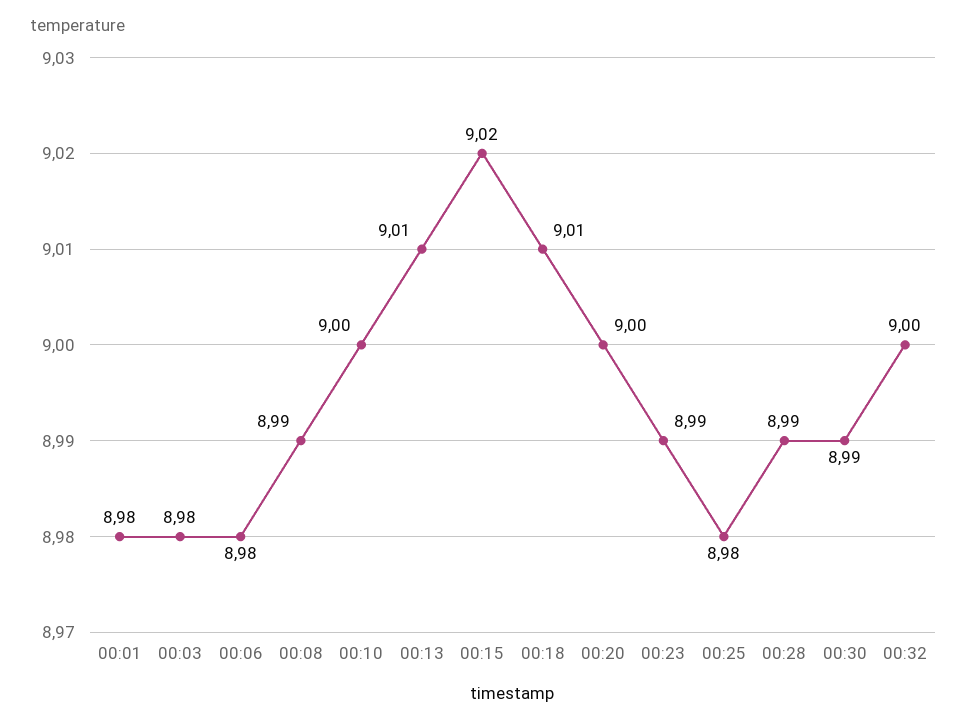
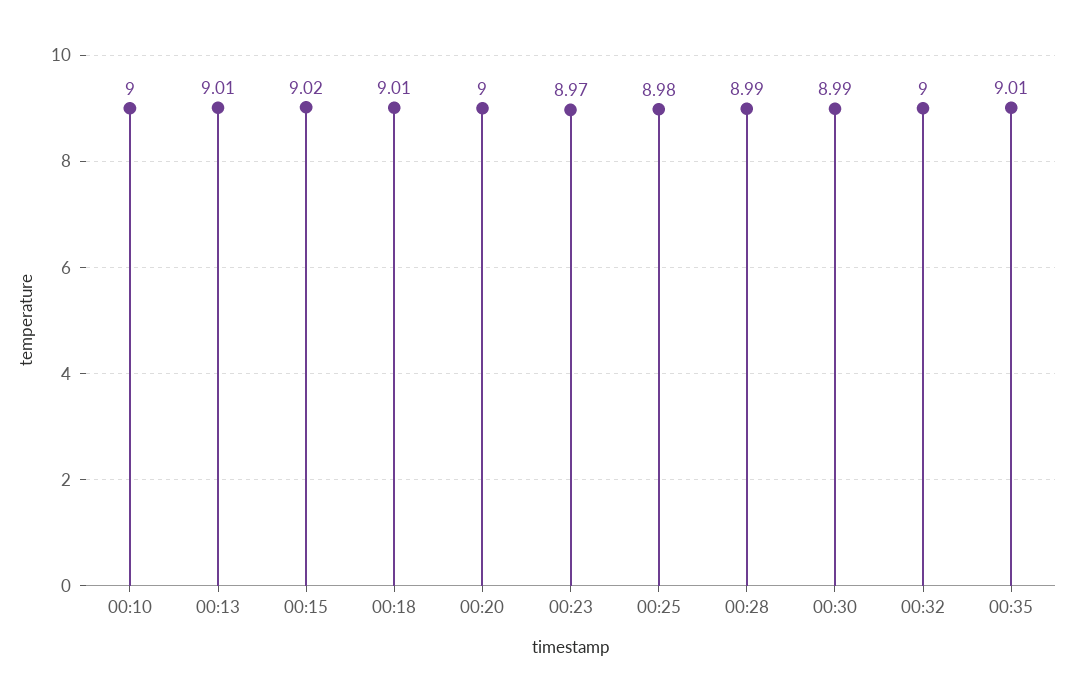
00:01: 8.98 -> none
00:03: 8.98 -> none
00:06: 8.98 -> none
00:08: 8.99 -> none
00:23: 8.99 -> 8.97
00:35: none -> 9.01

